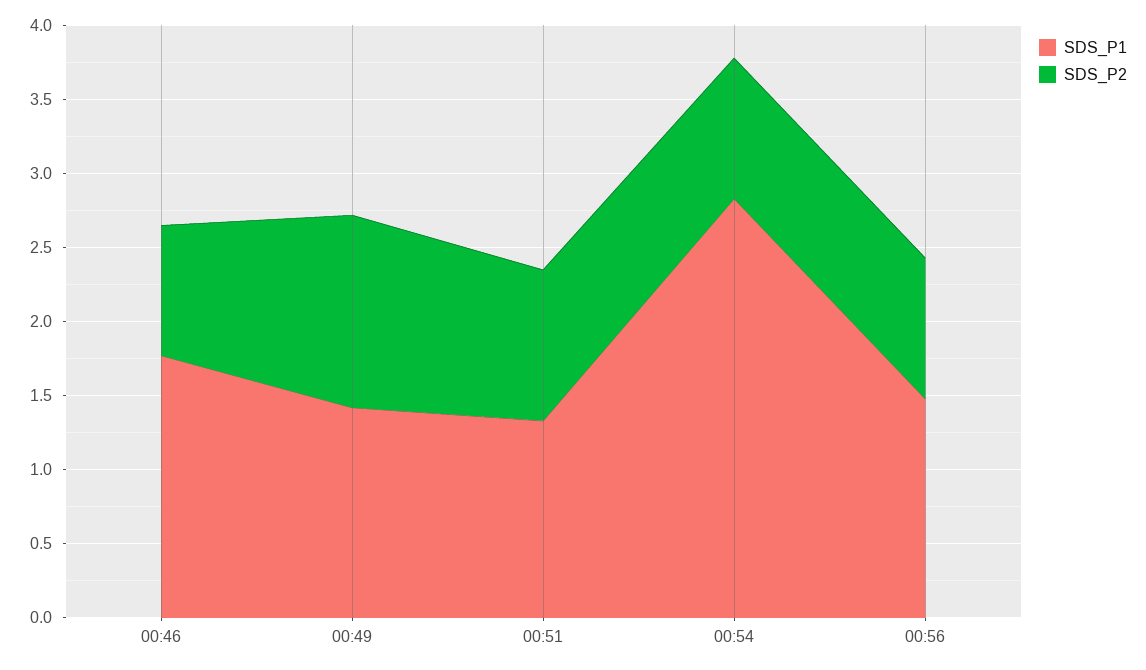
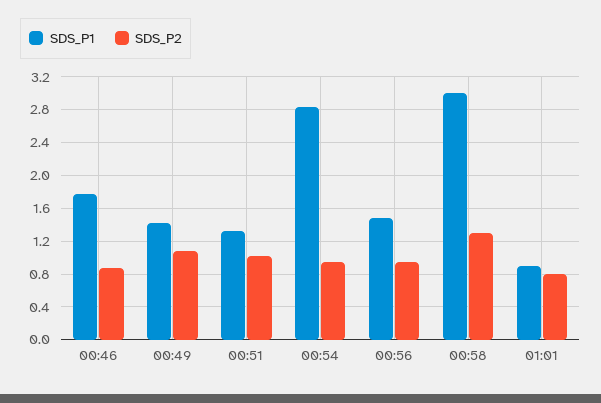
SDS_P2, 00:49: 1.3 -> 1.1
SDS_P1, 00:58: none -> 3
SDS_P2, 00:58: none -> 1.3
SDS_P1, 01:01: none -> 0.9
SDS_P2, 01:01: none -> 0.8

